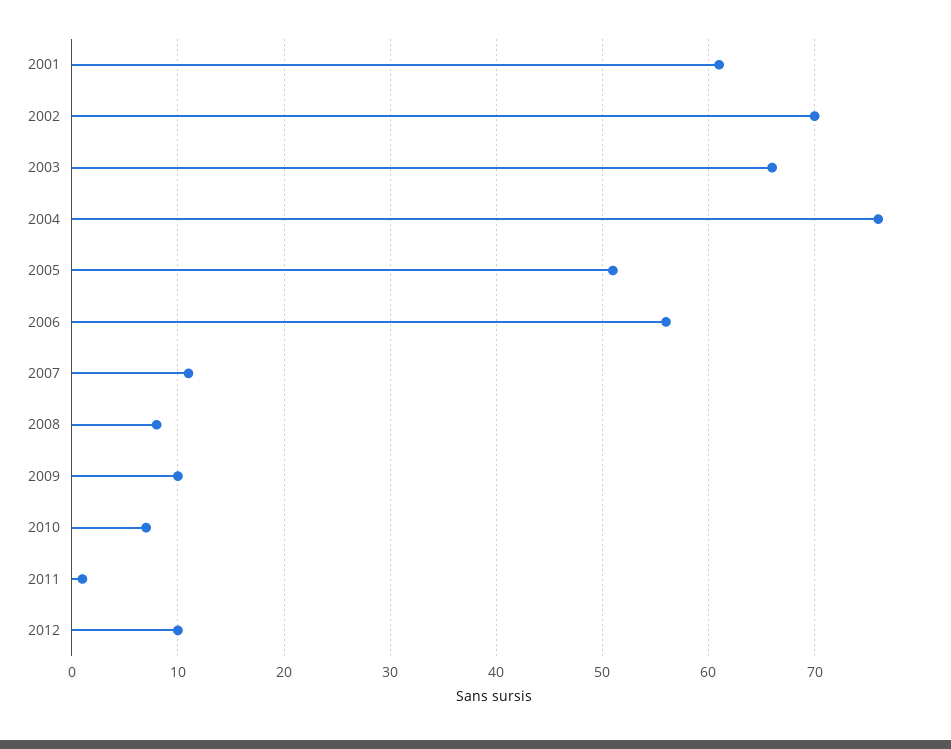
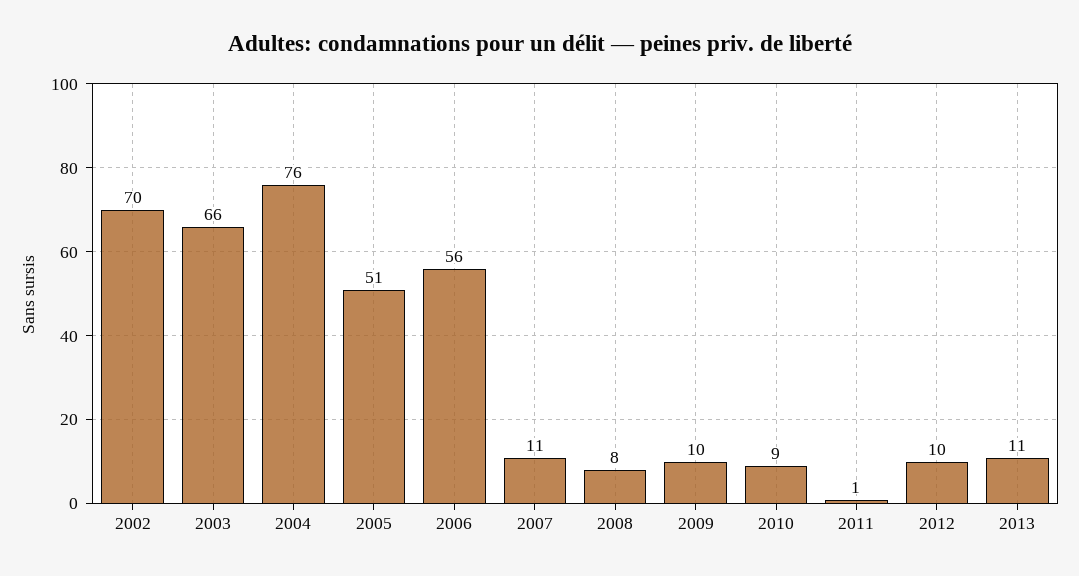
2001: 61 -> none
2010: 7 -> 9
2013: none -> 11

